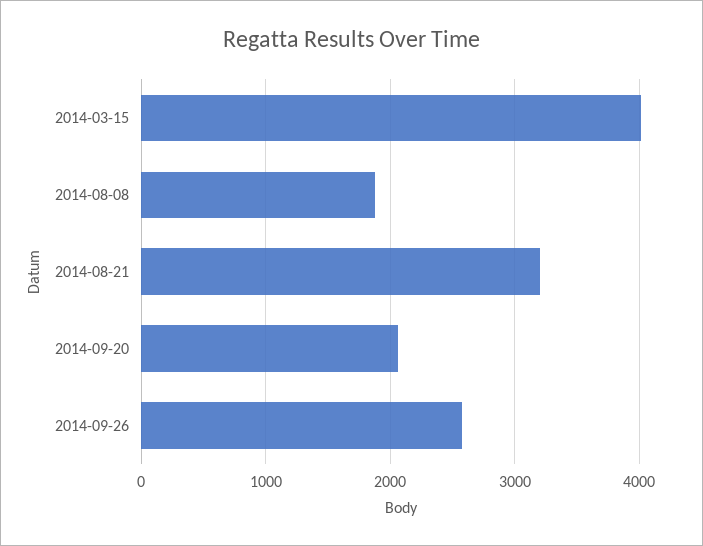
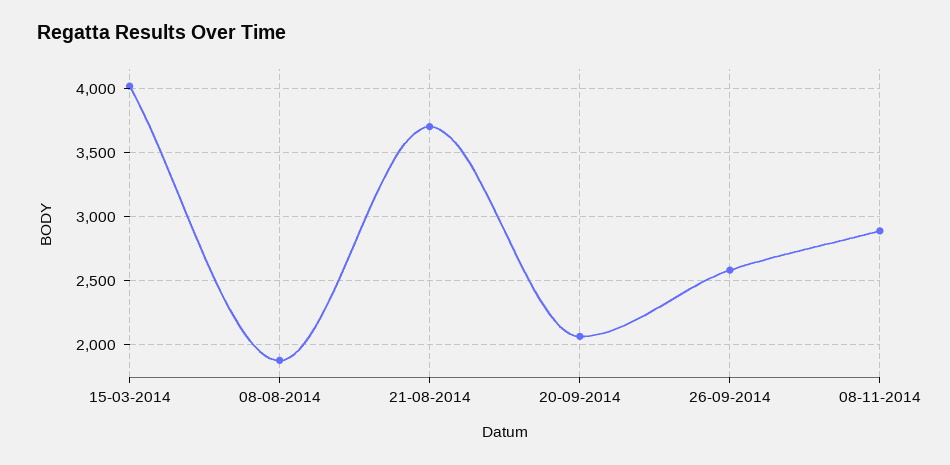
2014-08-21: 3200 -> 3700
08-11-2014: none -> 2900

